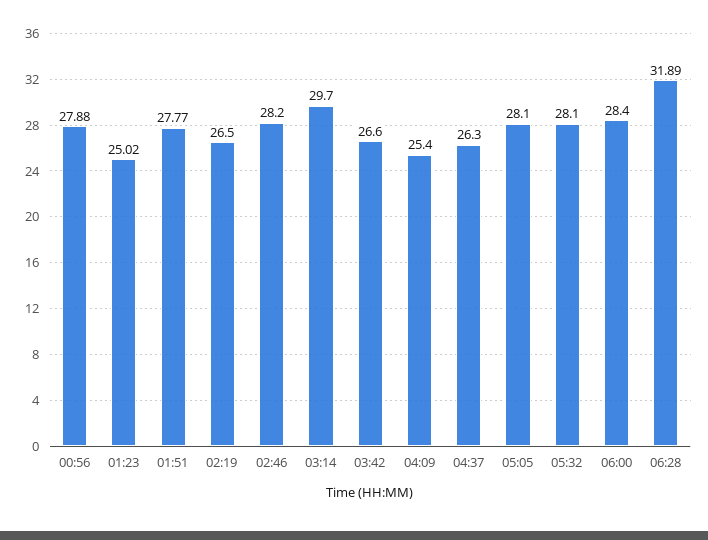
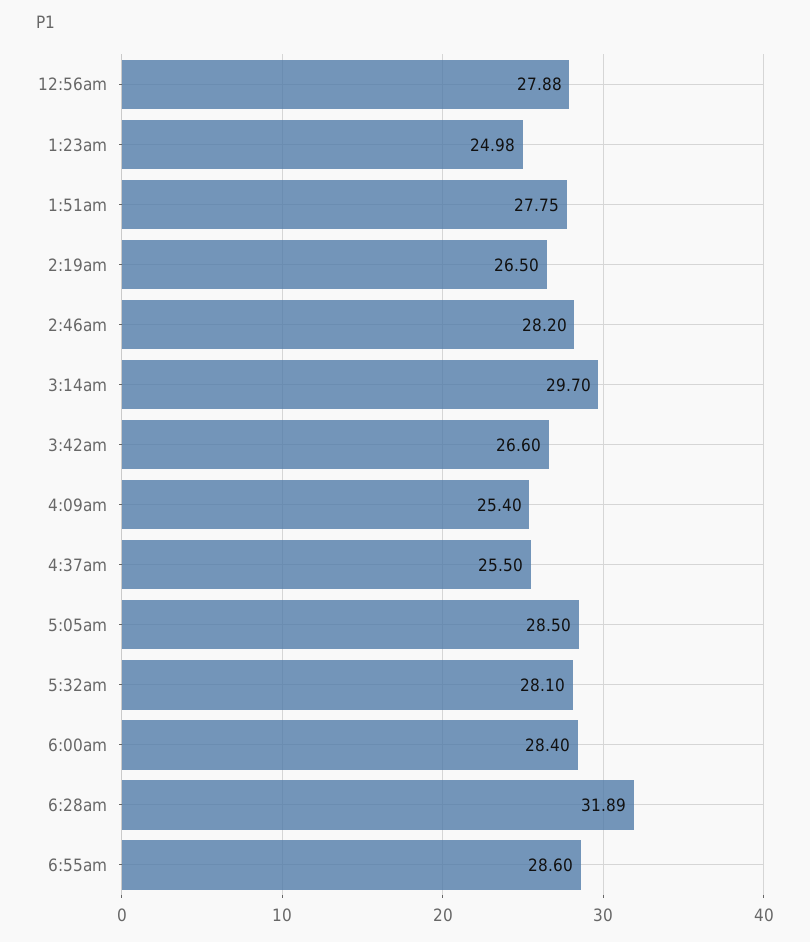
01:23: 25.02 -> 24.98
01:51: 27.77 -> 27.75
04:37: 26.3 -> 25.5
05:05: 28.1 -> 28.5
6:55am: none -> 28.6

